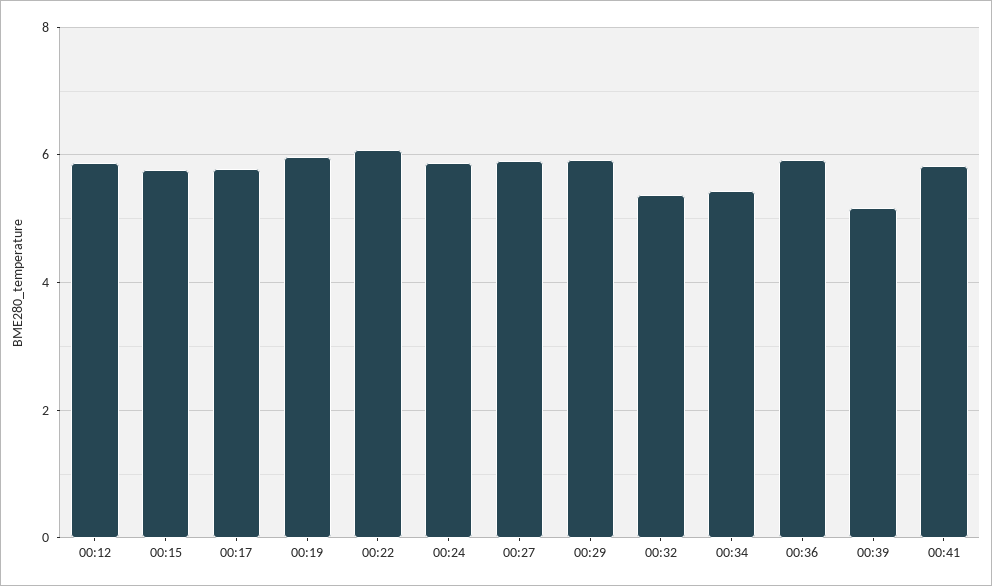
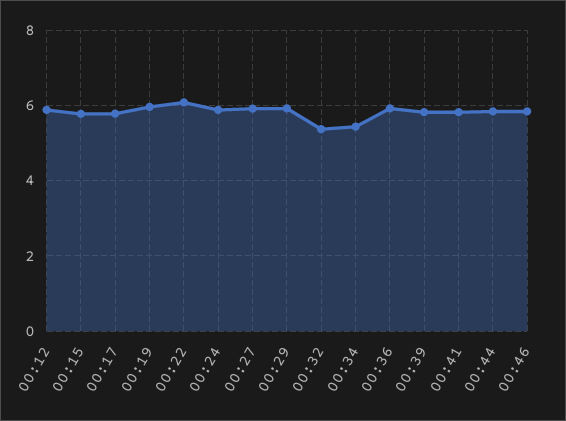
00:39: 5.2 -> 5.8
00:44: none -> 5.8
00:46: none -> 5.8

